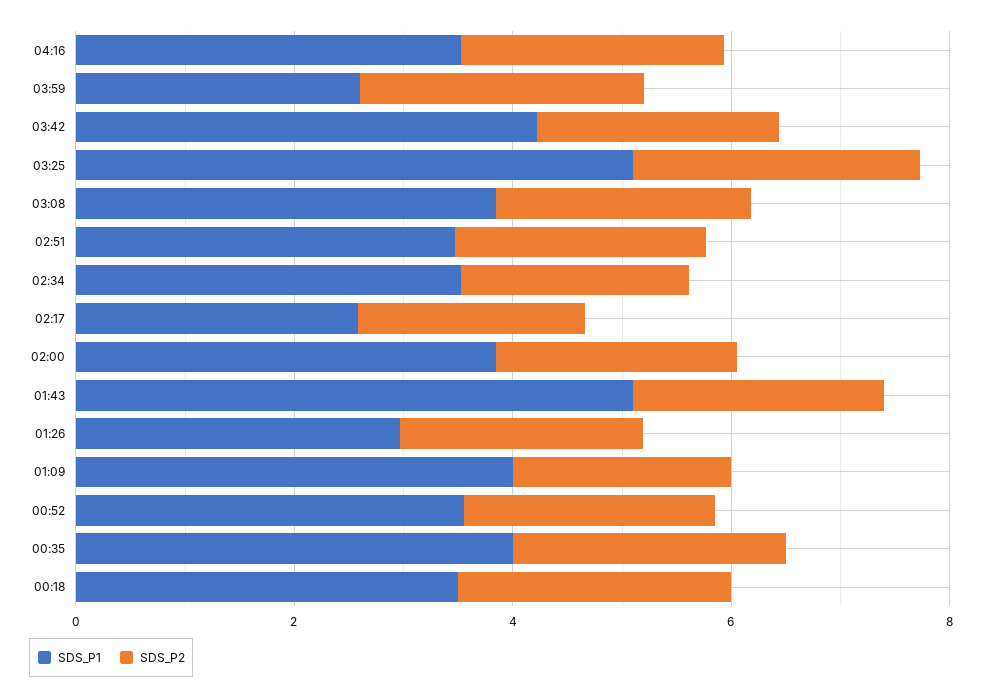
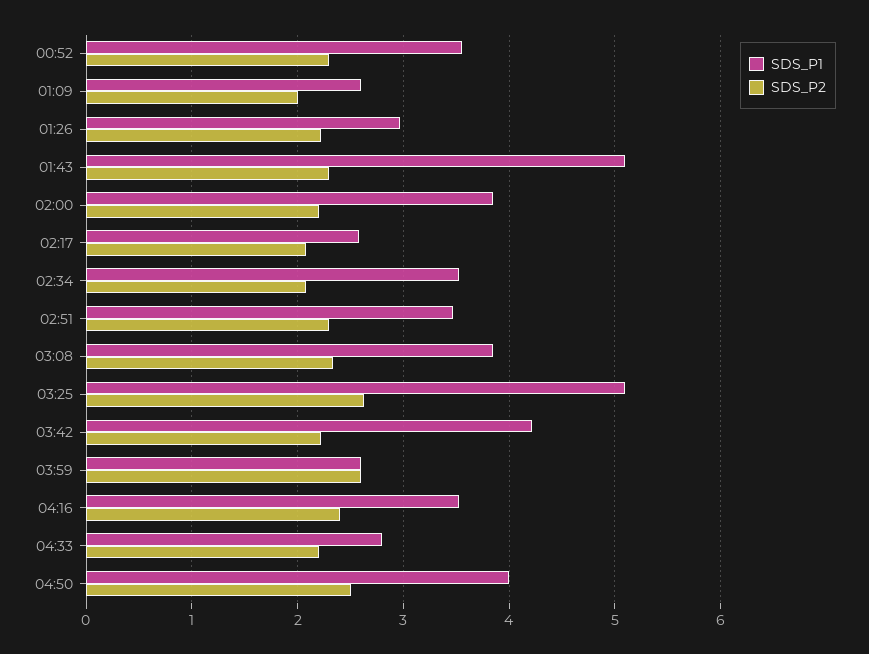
SDS_P1, 01:09: 4 -> 2.6
SDS_P1, 00:35: 4 -> none
SDS_P2, 00:35: 2.5 -> none
SDS_P1, 00:18: 3.5 -> none
SDS_P2, 00:18: 2.5 -> none
SDS_P1, 04:33: none -> 2.8
SDS_P2, 04:33: none -> 2.2
SDS_P1, 04:50: none -> 4
SDS_P2, 04:50: none -> 2.5

